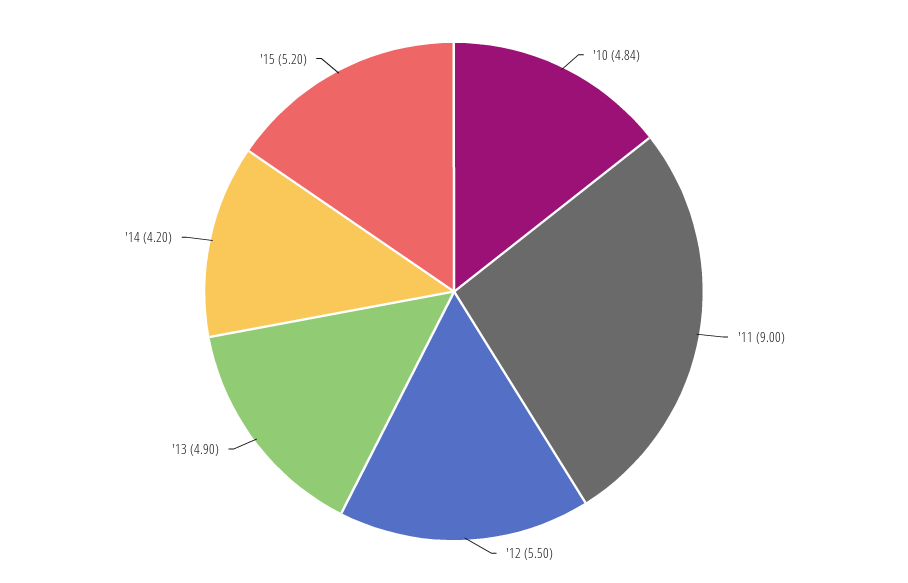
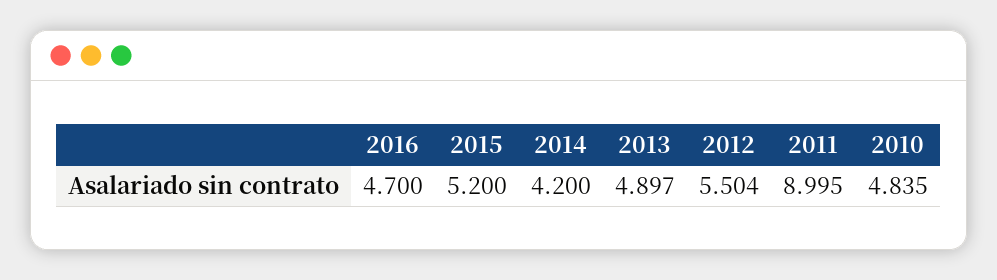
2016: none -> 4.7

